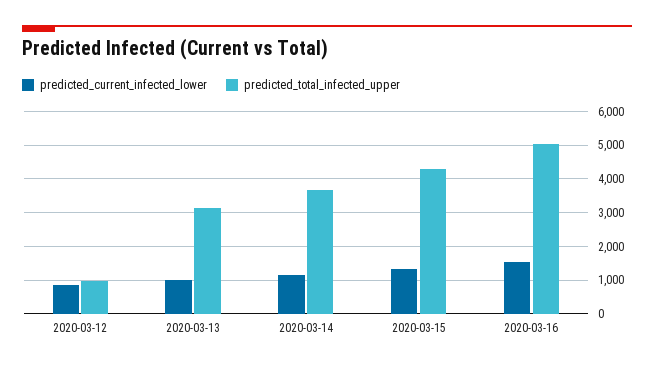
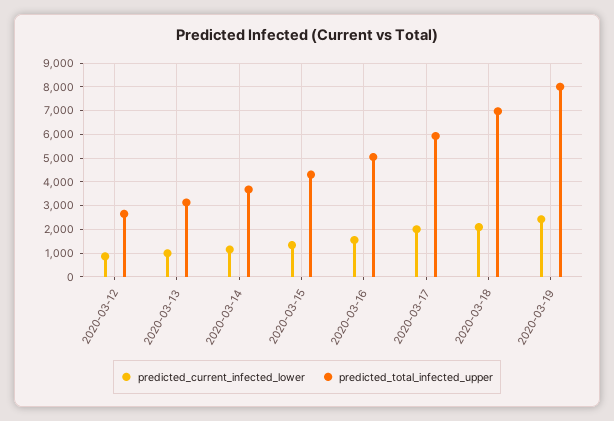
predicted_total_infected_upper, 2020-03-12: 1000 -> 2500
predicted_current_infected_lower, 2020-03-17: none -> 2000
predicted_total_infected_upper, 2020-03-17: none -> 6000
predicted_current_infected_lower, 2020-03-18: none -> 2000
predicted_total_infected_upper, 2020-03-18: none -> 7000
predicted_current_infected_lower, 2020-03-19: none -> 2500
predicted_total_infected_upper, 2020-03-19: none -> 8000

